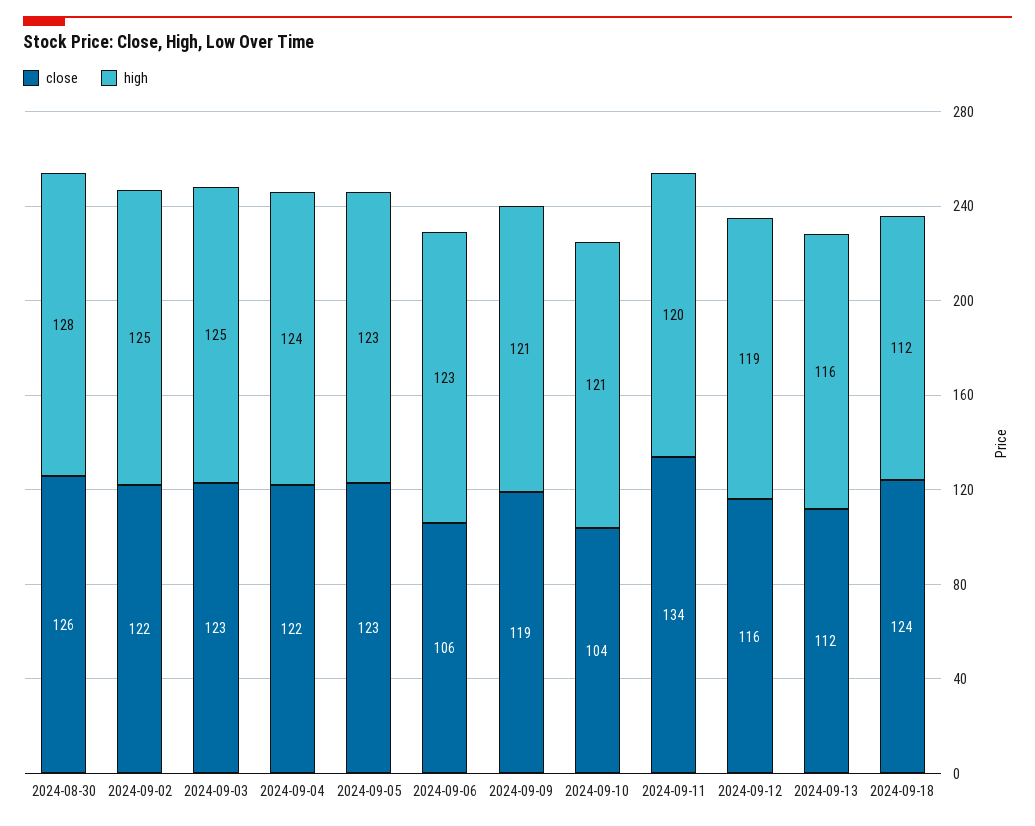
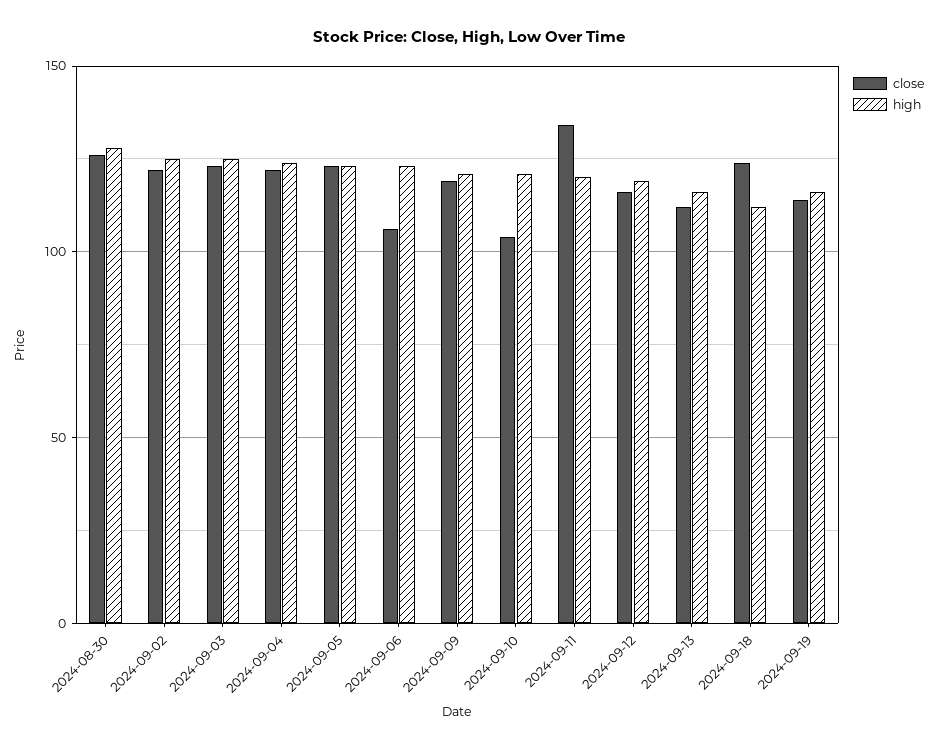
close, 2024-09-19: none -> 115
high, 2024-09-19: none -> 115

